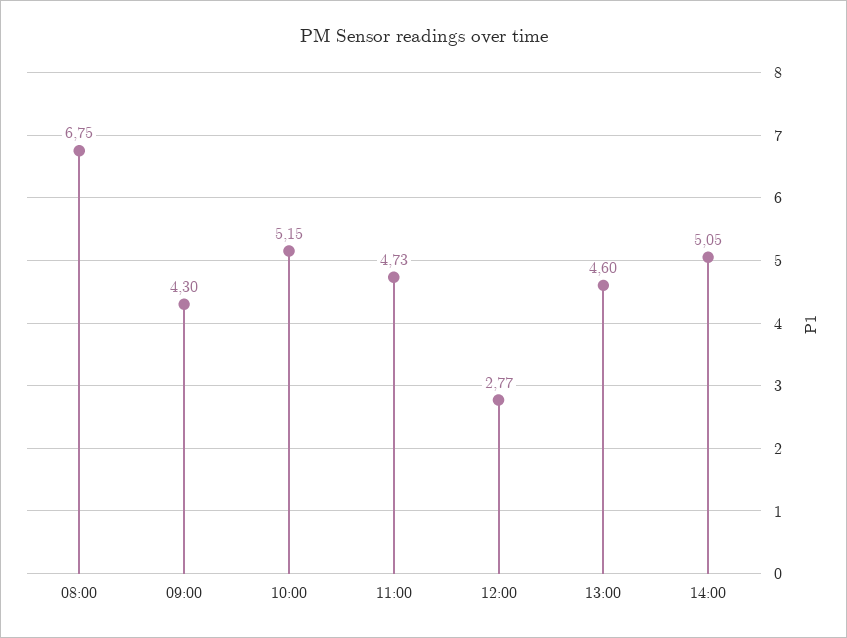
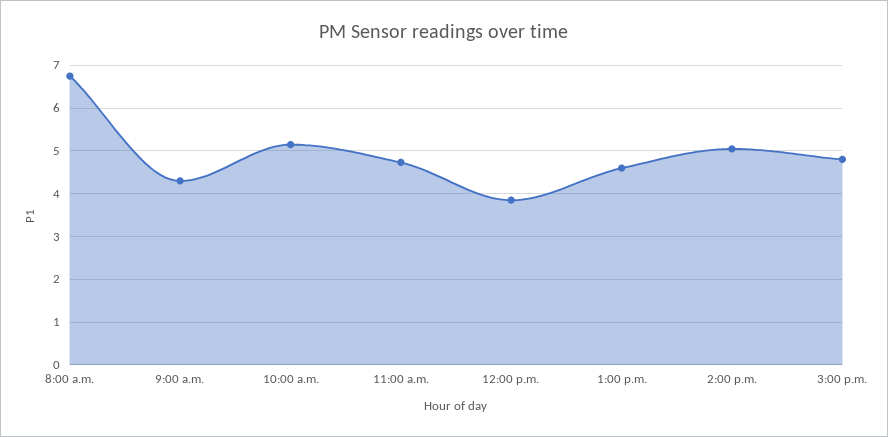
12:00: 2.77 -> 3.8
3:00 p.m.: none -> 4.8

